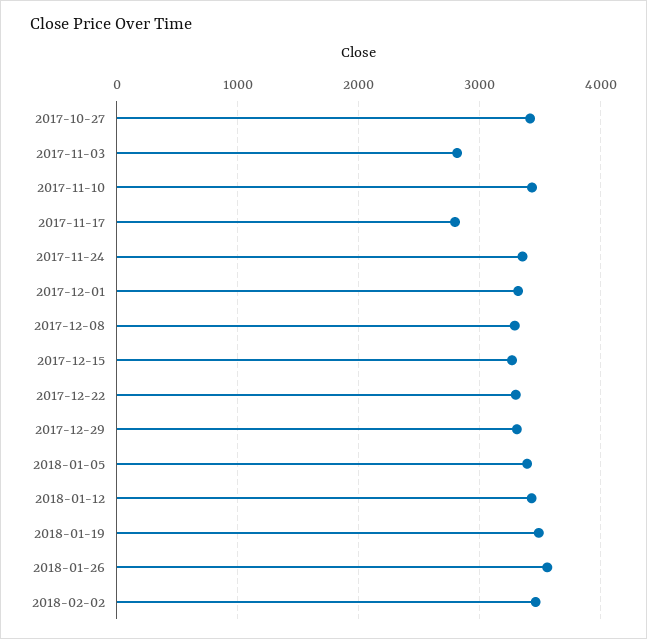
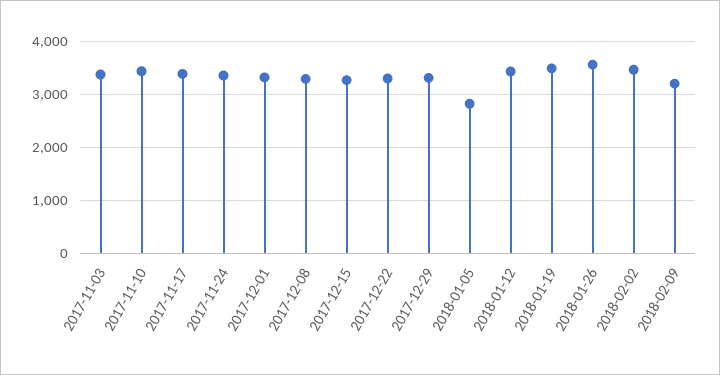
2017-10-27: 3400 -> none
2017-11-03: 2800 -> 3400
2017-11-17: 2800 -> 3400
2018-01-05: 3400 -> 2800
2018-02-09: none -> 3200

